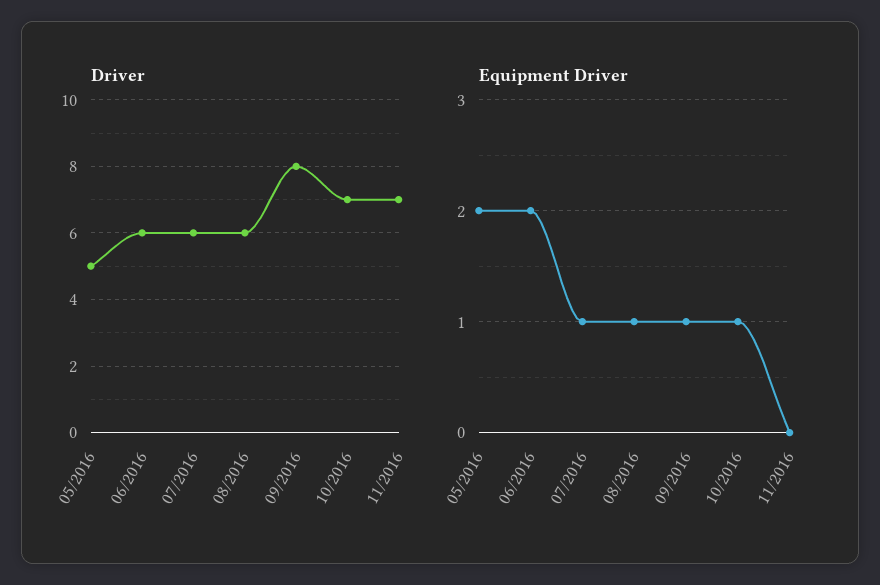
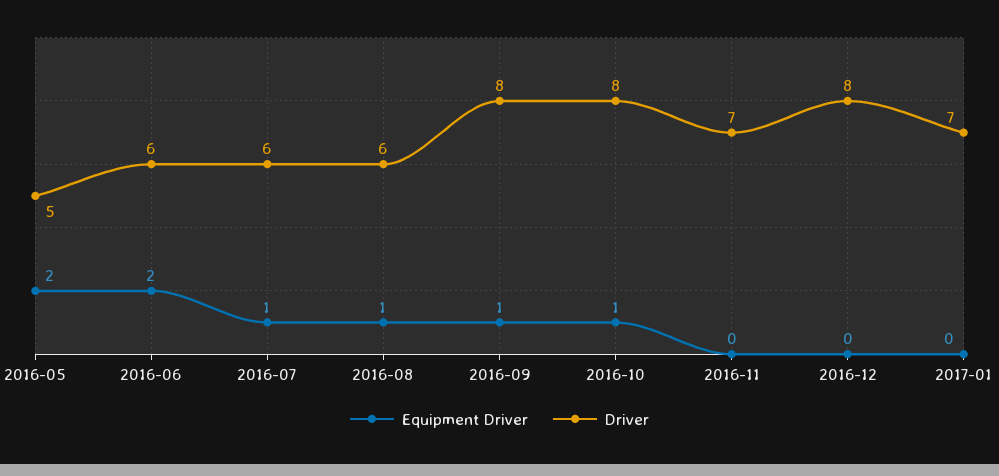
Driver, 10/2016: 7 -> 8
Equipment Driver, 2016-12: none -> 0
Driver, 2016-12: none -> 8
Equipment Driver, 2017-01: none -> 0
Driver, 2017-01: none -> 7

